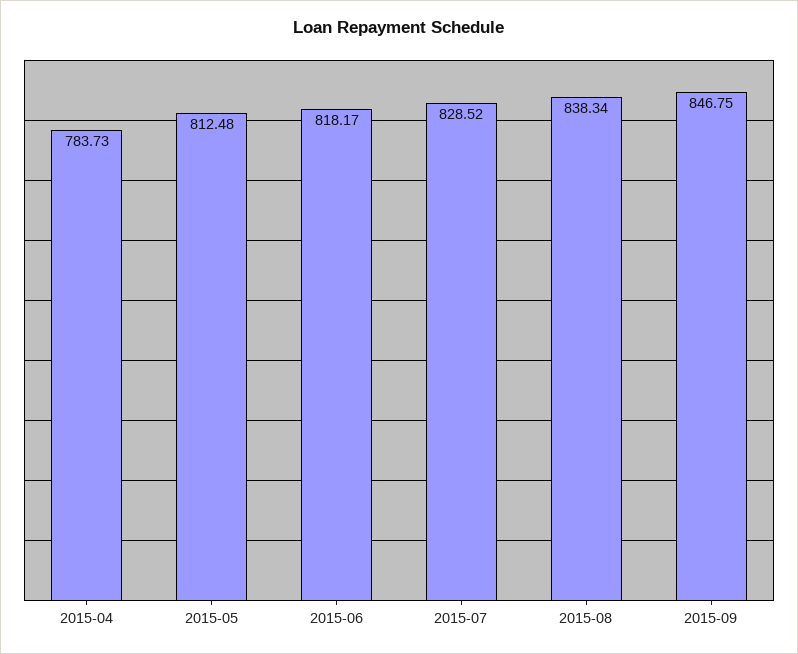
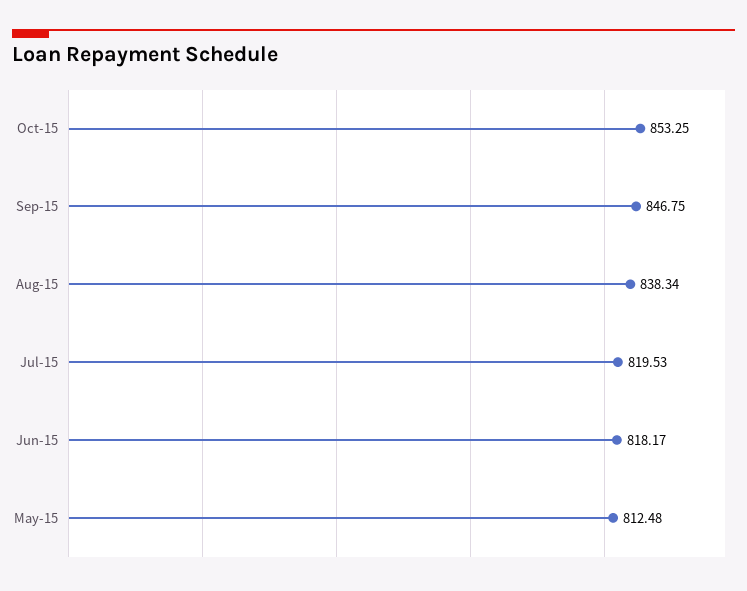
2015-04: 783.73 -> none
2015-07: 828.52 -> 819.53
Oct-15: none -> 853.25

